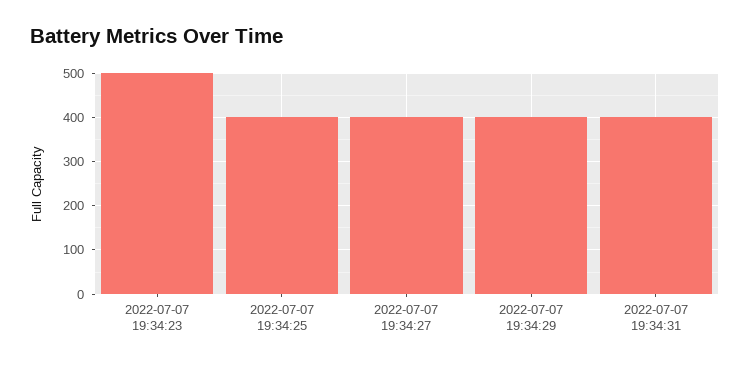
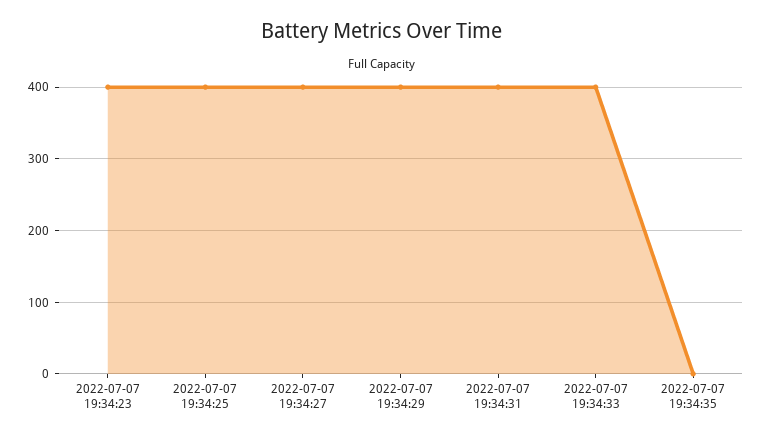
2022-07-07 19:34:23: 500 -> 400
2022-07-07 19:34:33: none -> 400
2022-07-07 19:34:35: none -> 0

